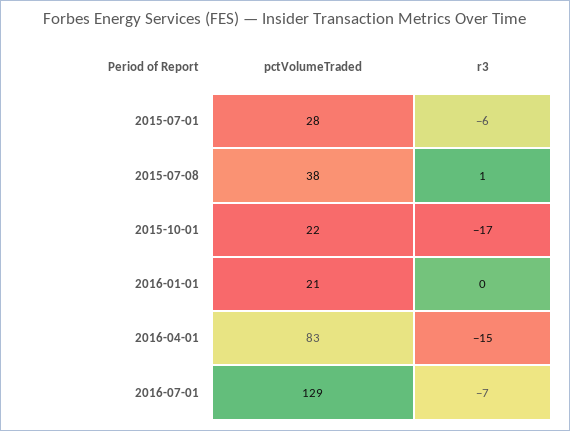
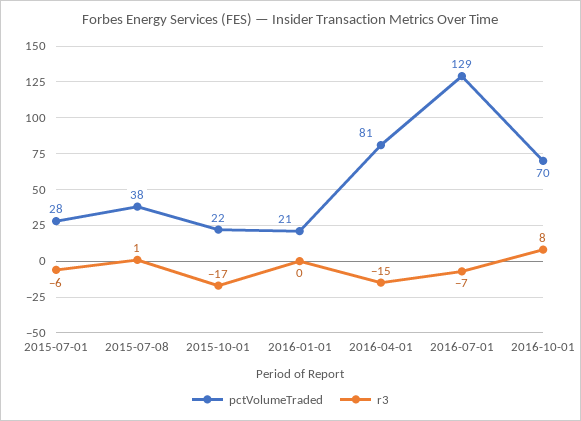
pctVolumeTraded, 2016-04-01: 83 -> 81
pctVolumeTraded, 2016-10-01: none -> 70
r3, 2016-10-01: none -> 8

